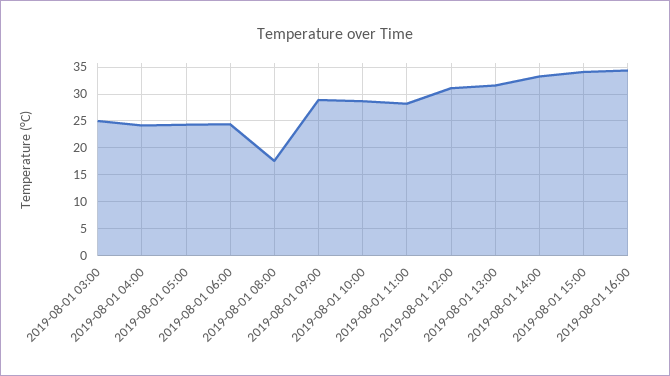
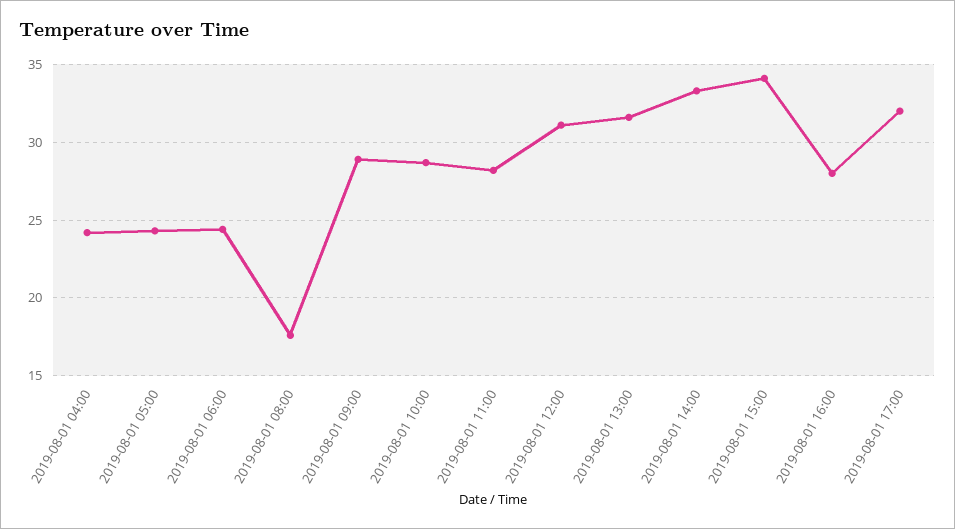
2019-08-01 03:00: 25 -> none
2019-08-01 16:00: 35 -> 28
2019-08-01 17:00: none -> 32

